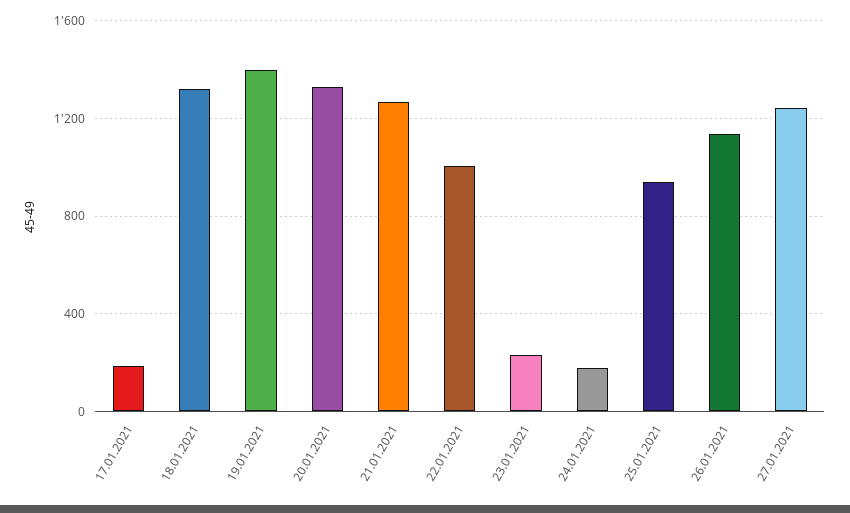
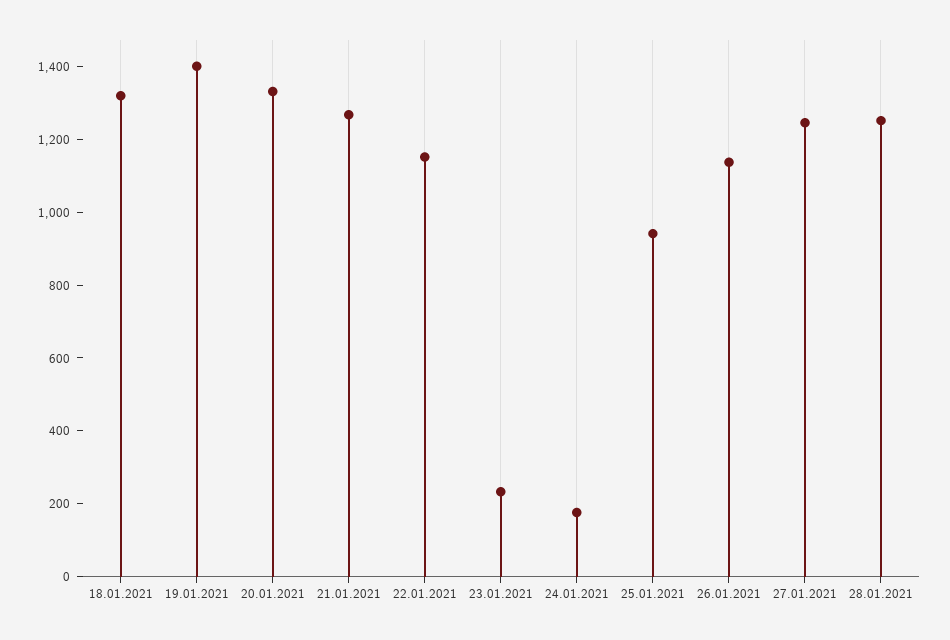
17.01.2021: 200 -> none
22.01.2021: 1000 -> 1150
28.01.2021: none -> 1250

